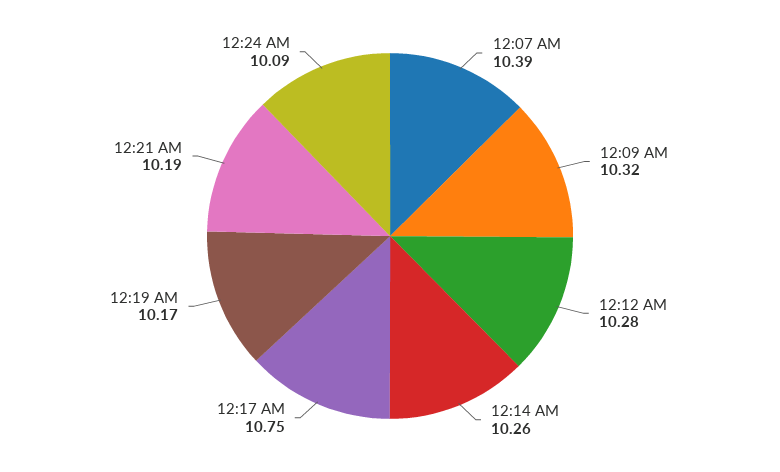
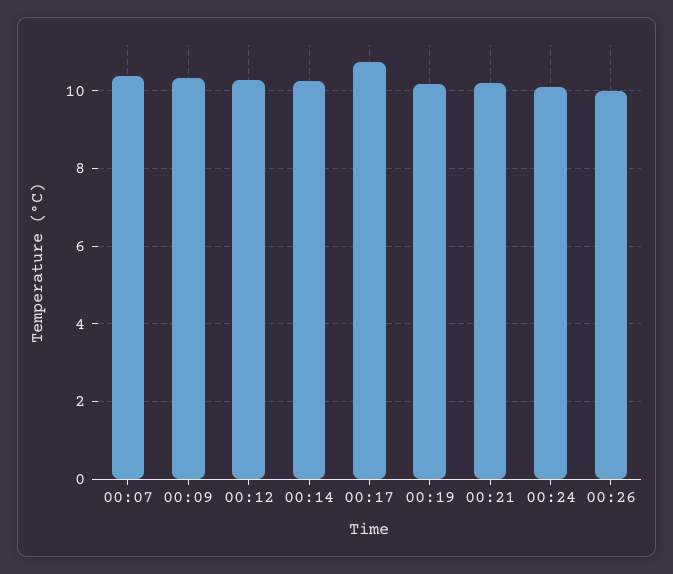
00:26: none -> 10

